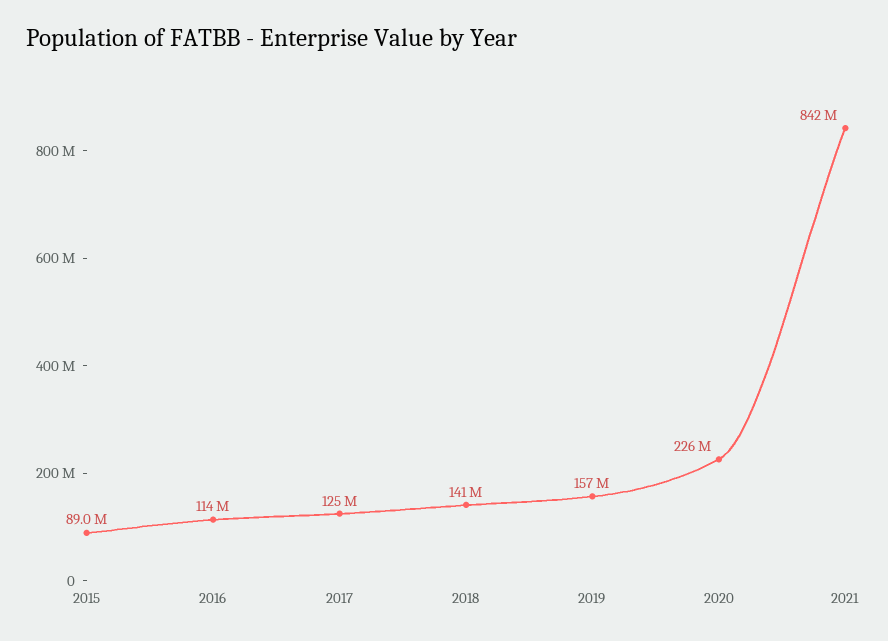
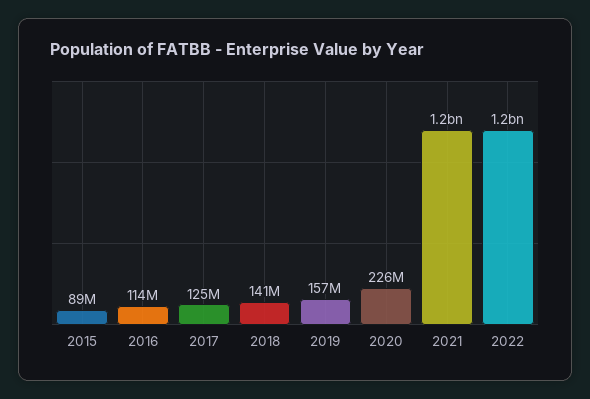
2021: 842000000 -> 1200000000
2022: none -> 1200000000

